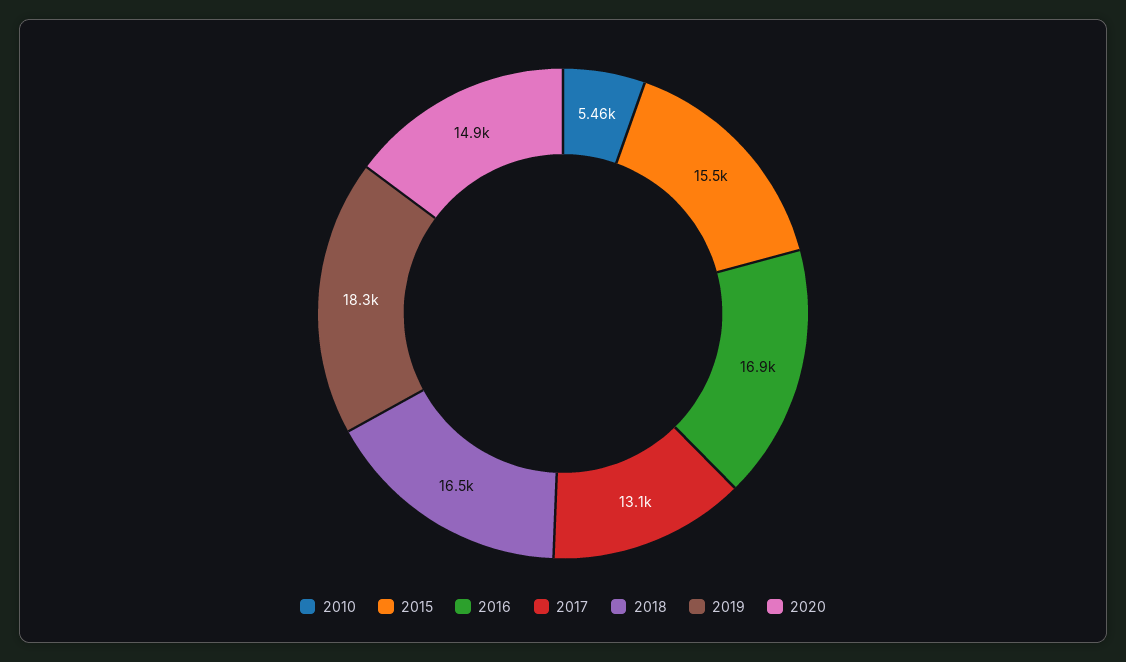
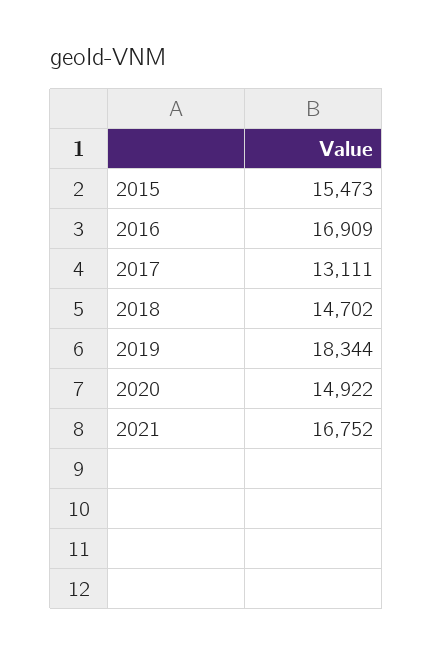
2010: 5460 -> none
2018: 16500 -> 14702
2021: none -> 16752

